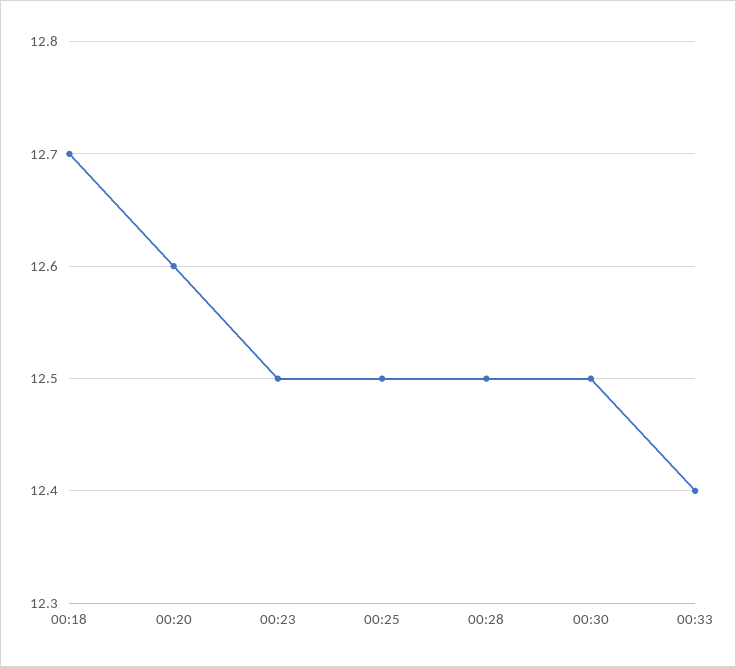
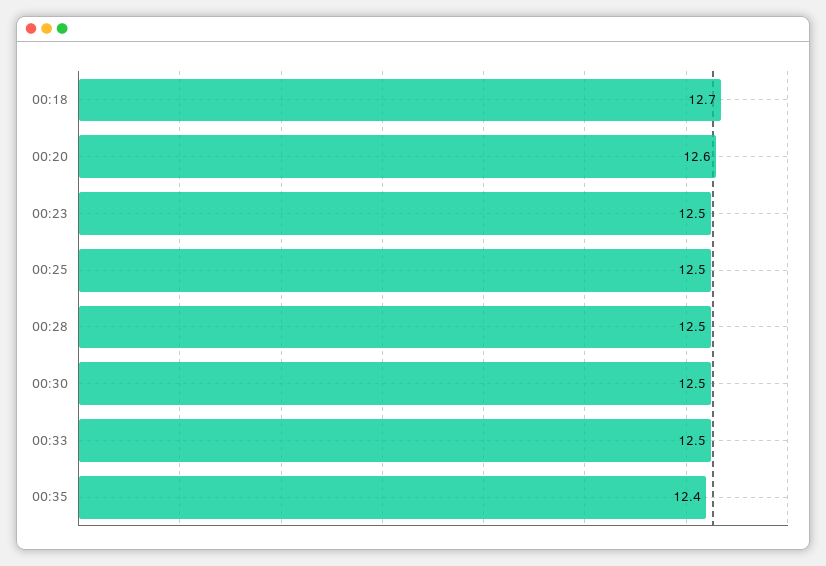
00:33: 12.4 -> 12.5
00:35: none -> 12.4

